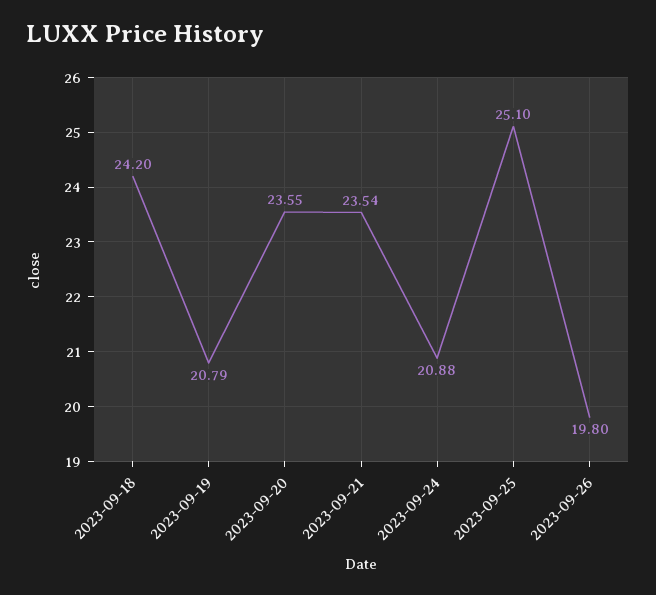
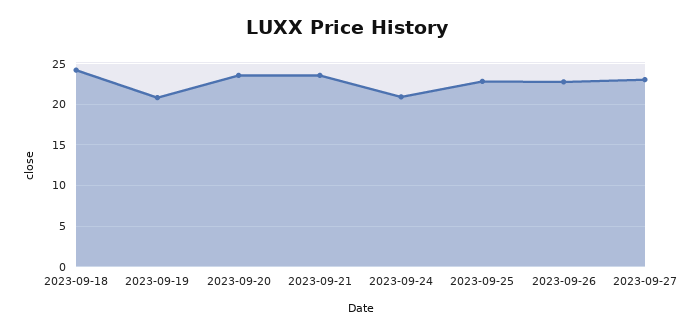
2023-09-25: 25.1 -> 23
2023-09-26: 19.8 -> 23
2023-09-27: none -> 23

